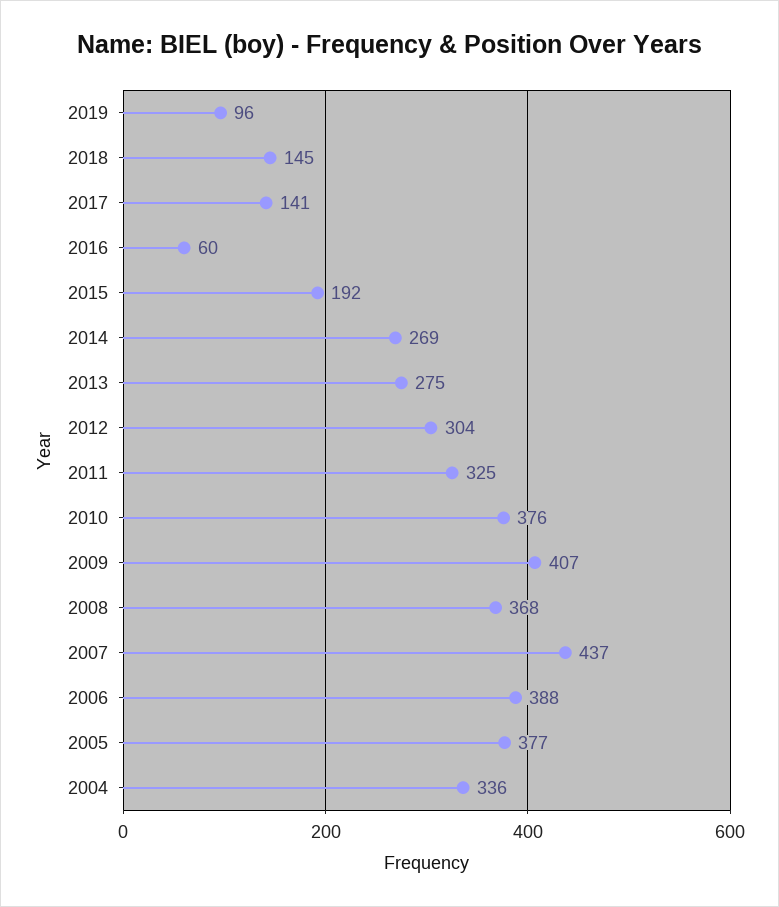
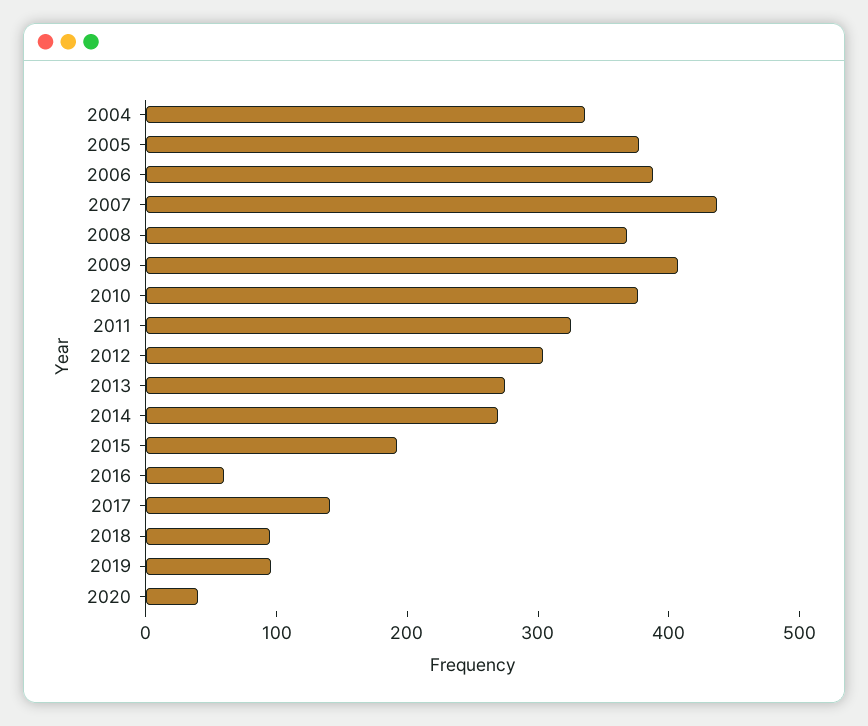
2018: 145 -> 100
2020: none -> 40

